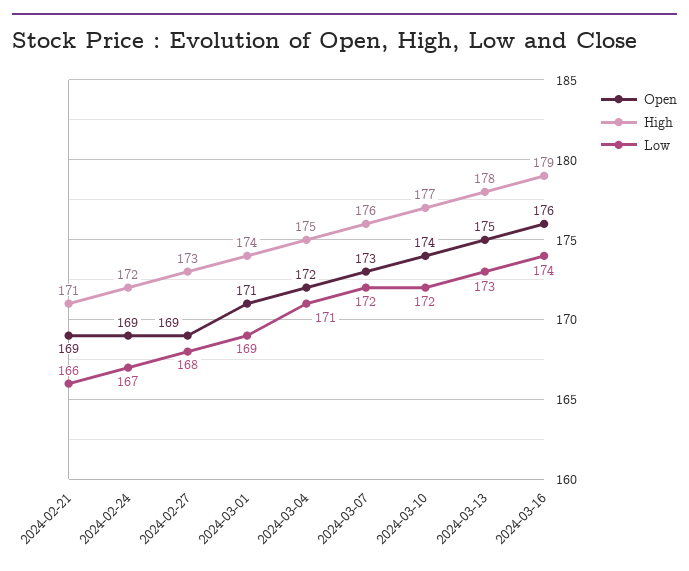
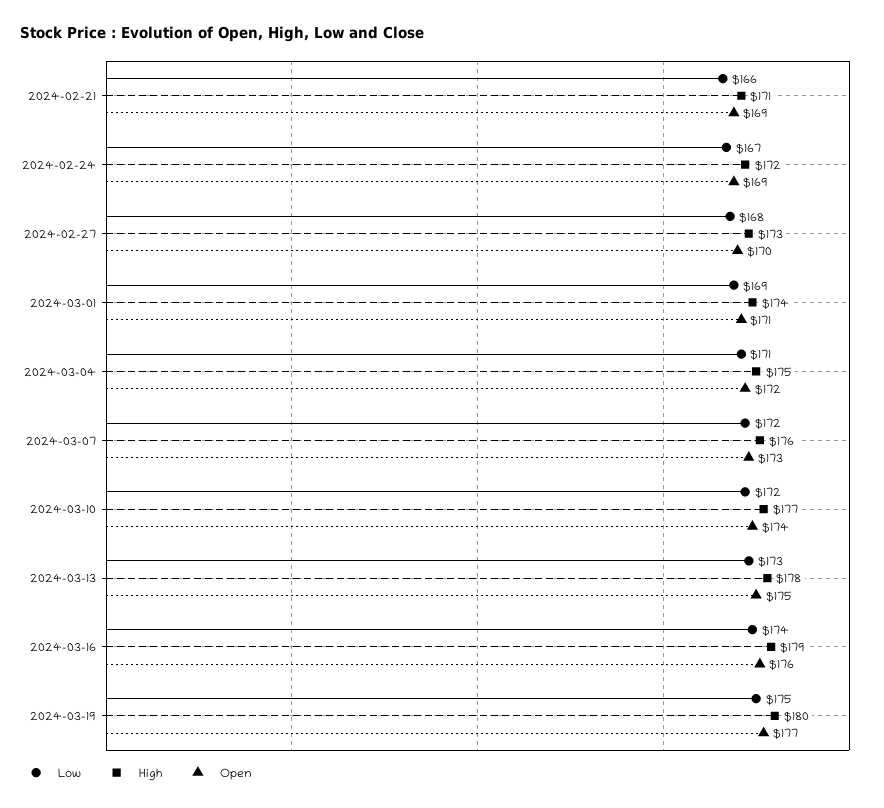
Open, 2024-02-27: 169 -> 170
Low, 2024-03-19: none -> 175
High, 2024-03-19: none -> 180
Open, 2024-03-19: none -> 177

